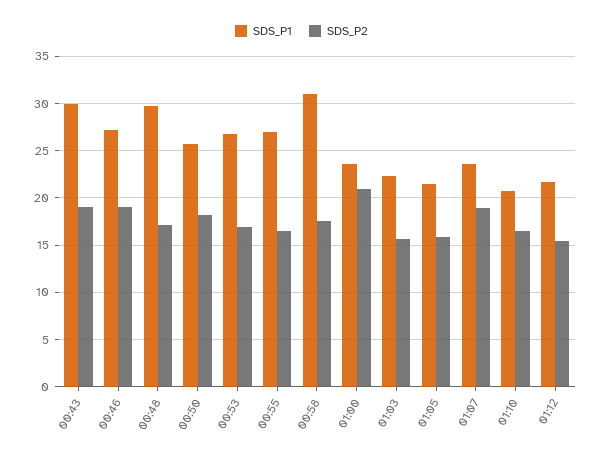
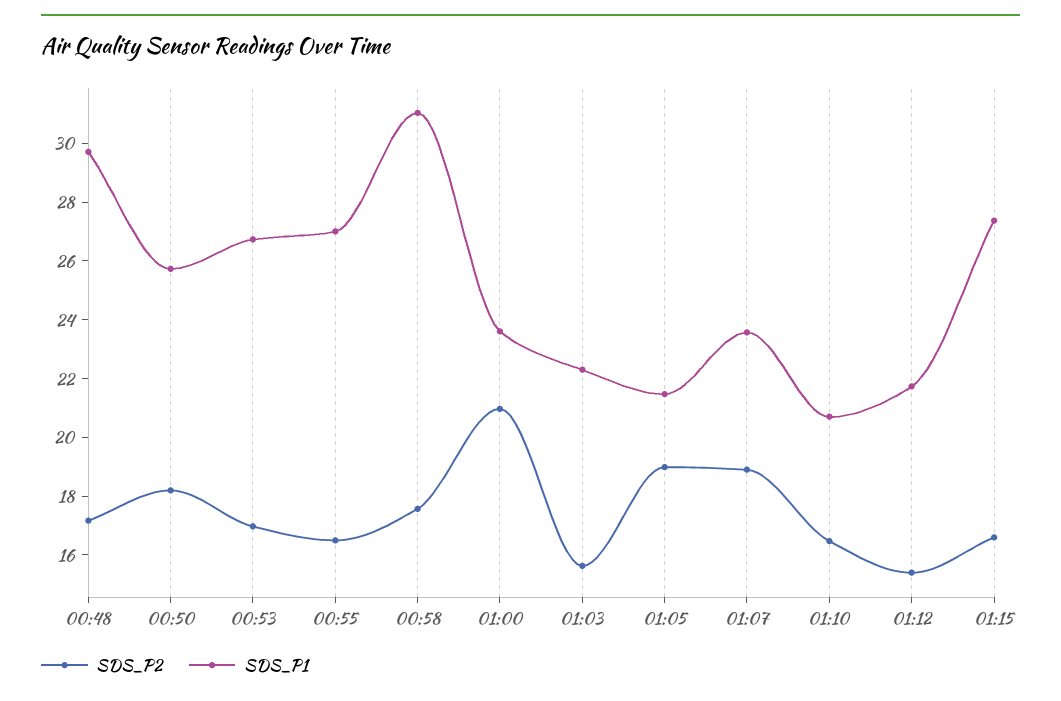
SDS_P1, 00:43: 30 -> none
SDS_P2, 00:43: 19 -> none
SDS_P1, 00:46: 27 -> none
SDS_P2, 00:46: 19 -> none
SDS_P2, 01:05: 16 -> 19
SDS_P2, 01:15: none -> 16.5
SDS_P1, 01:15: none -> 27.5

